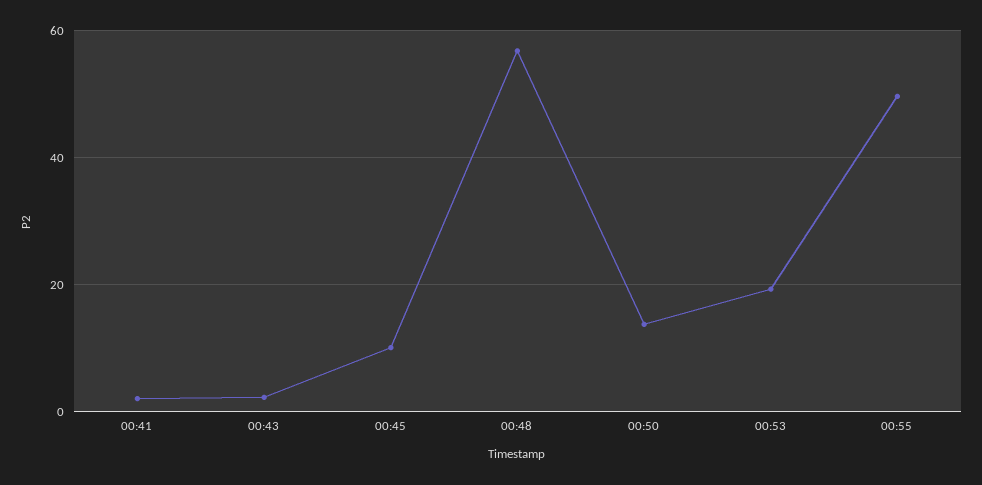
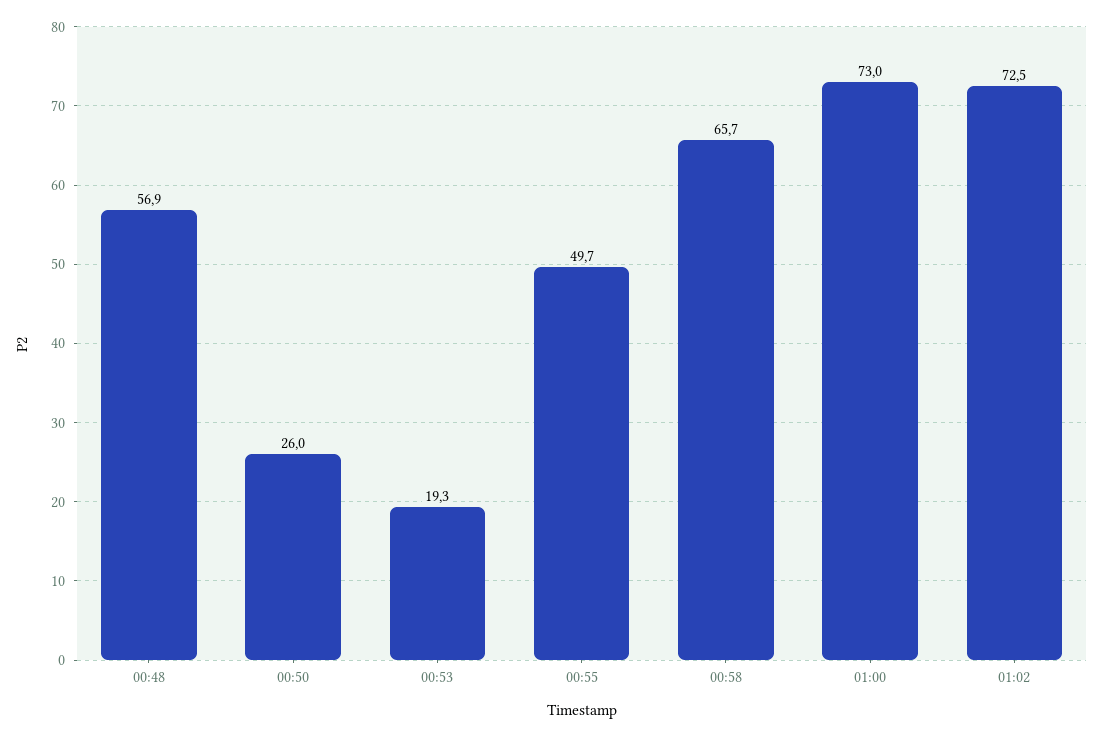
00:41: 2 -> none
00:43: 2 -> none
00:45: 10 -> none
00:50: 14 -> 26
00:58: none -> 65.7
01:00: none -> 73
01:02: none -> 72.5

